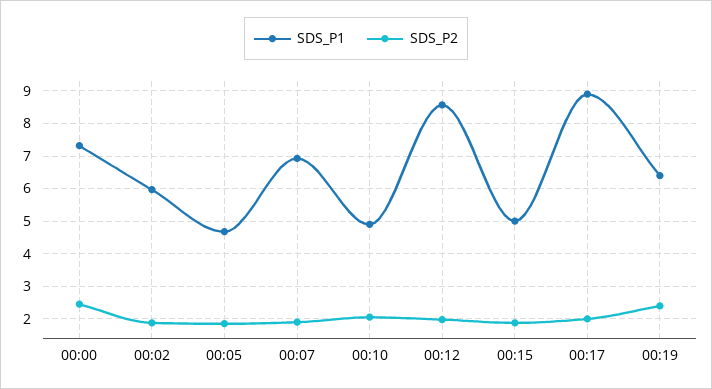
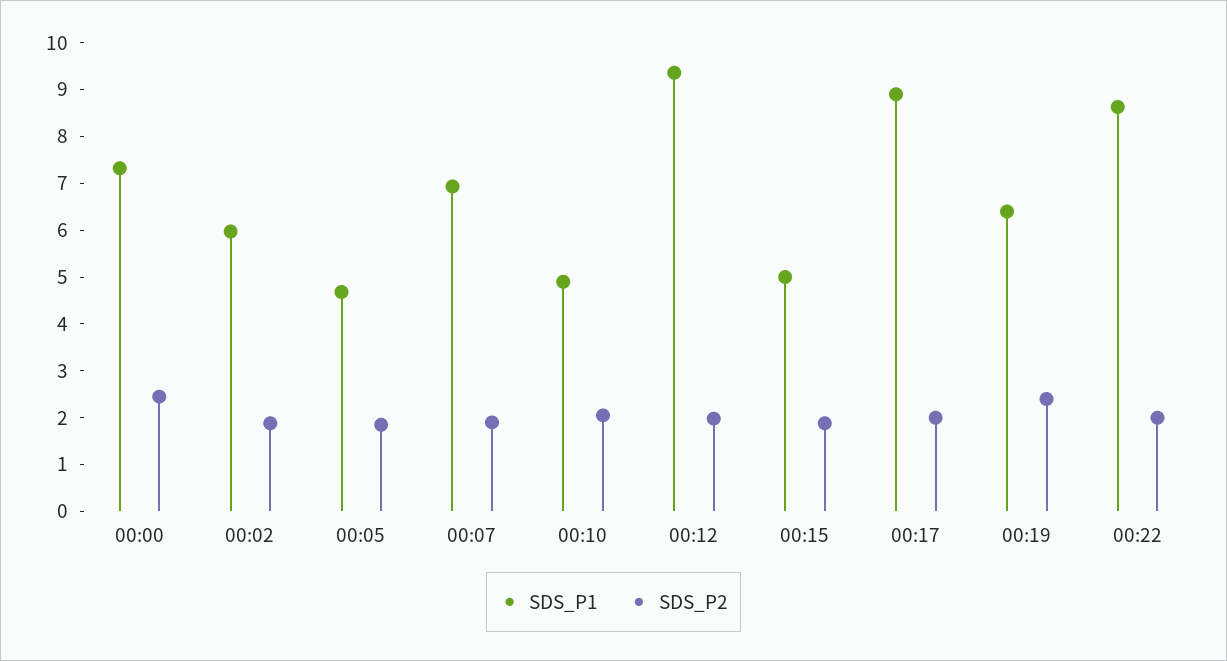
SDS_P1, 00:12: 8.6 -> 9.4
SDS_P1, 00:22: none -> 8.6
SDS_P2, 00:22: none -> 2

